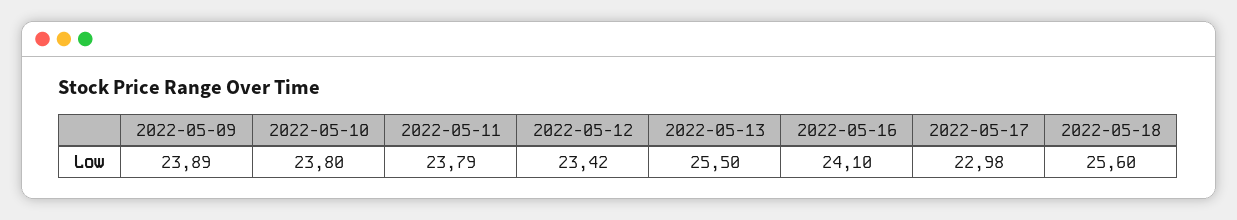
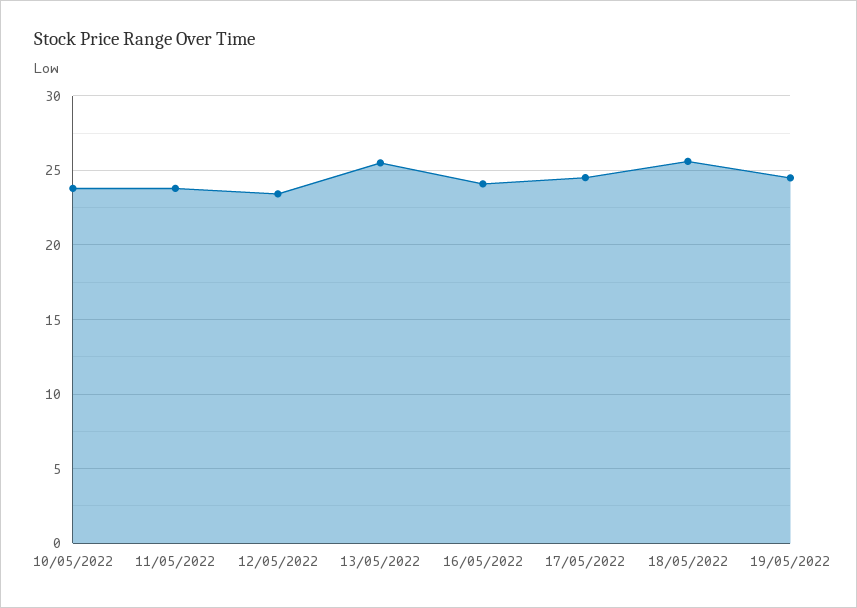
2022-05-09: 23.89 -> none
2022-05-17: 22.98 -> 24.5
19/05/2022: none -> 24.5

